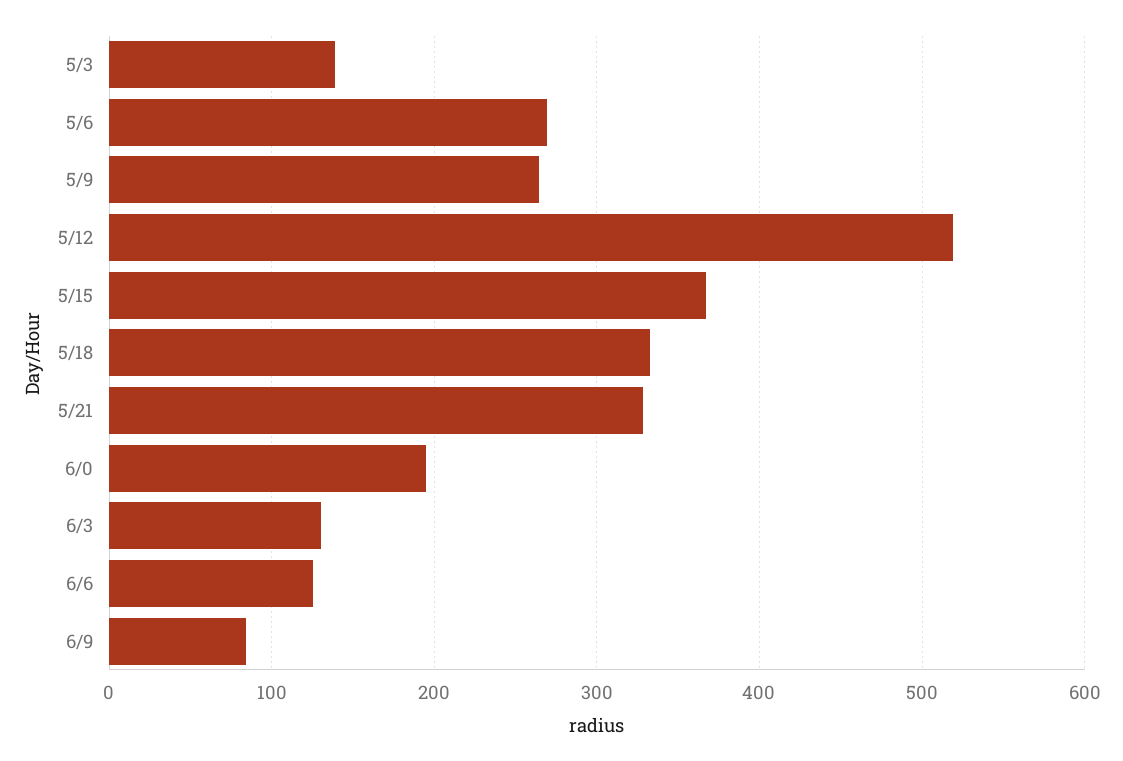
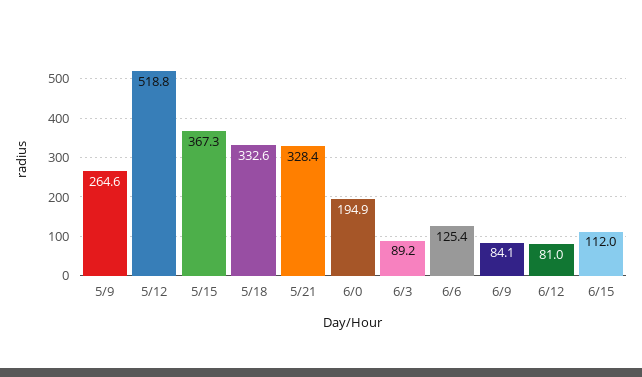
5/3: 140 -> none
5/6: 270 -> none
6/3: 130 -> 89.2
6/12: none -> 81
6/15: none -> 112

